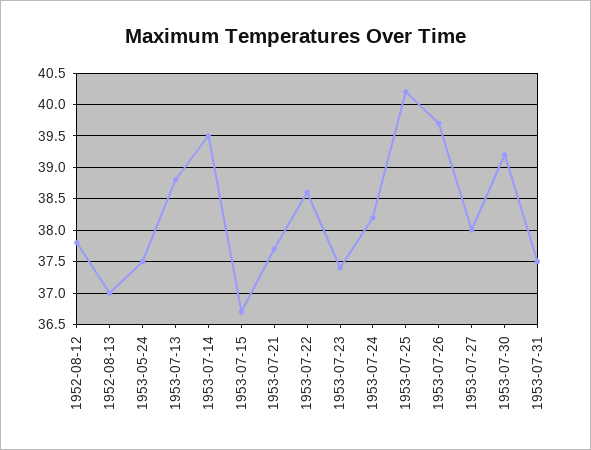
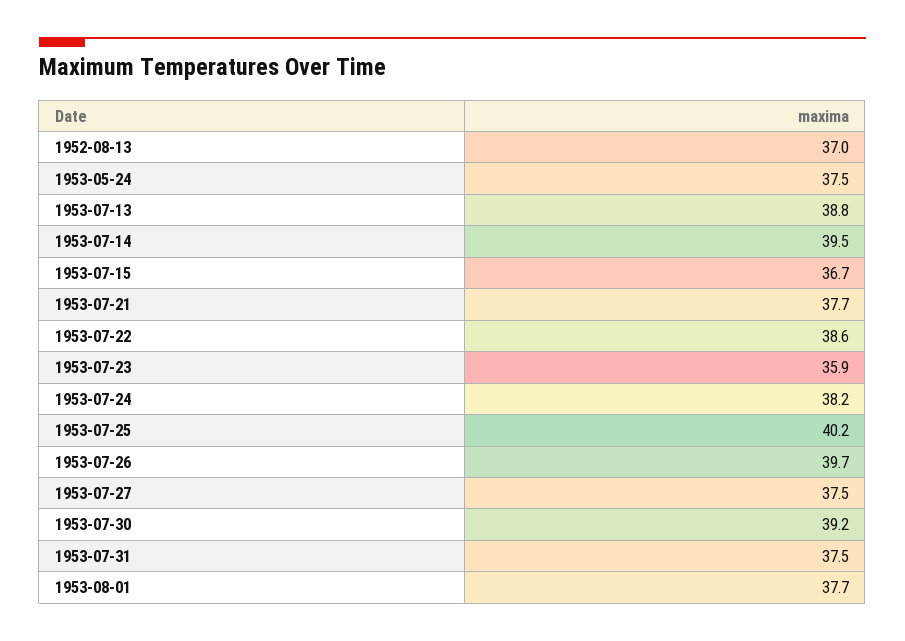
1952-08-12: 37.8 -> none
1953-07-23: 37.4 -> 35.9
1953-07-27: 38 -> 37.5
1953-08-01: none -> 37.7

